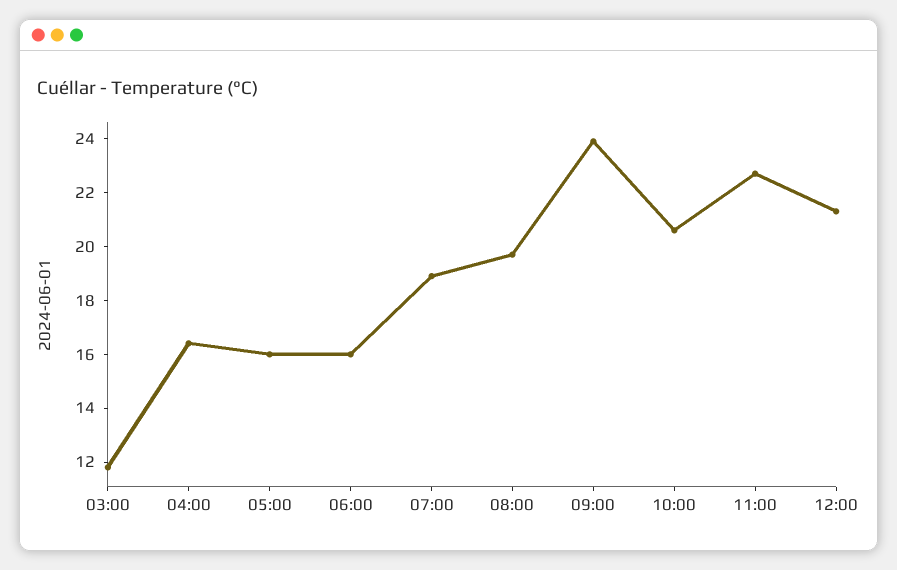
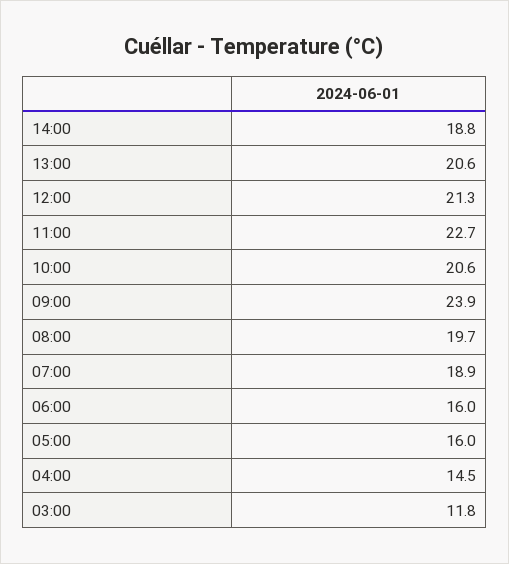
04:00: 16.5 -> 14.5
14:00: none -> 18.8
13:00: none -> 20.6

